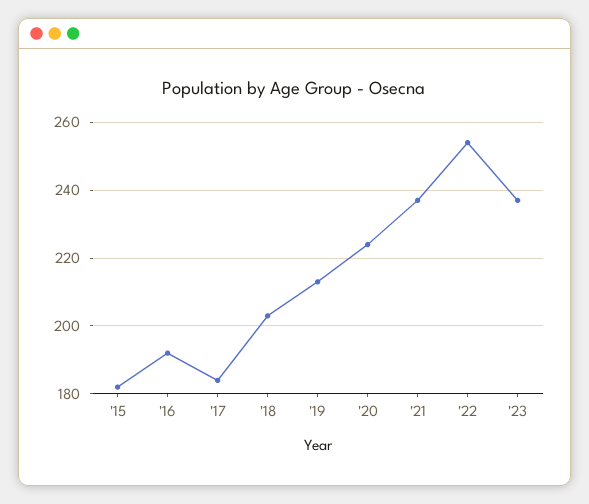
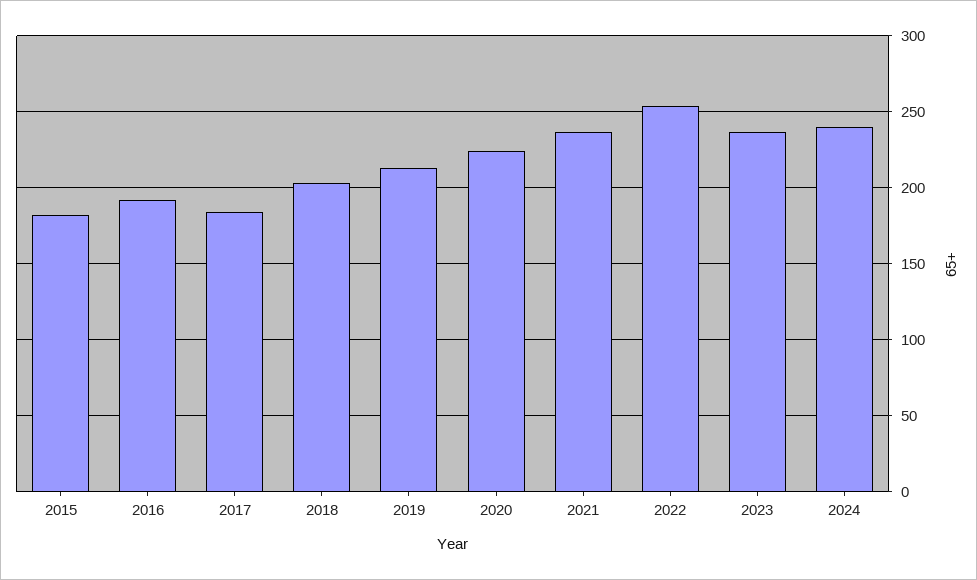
2024: none -> 240

